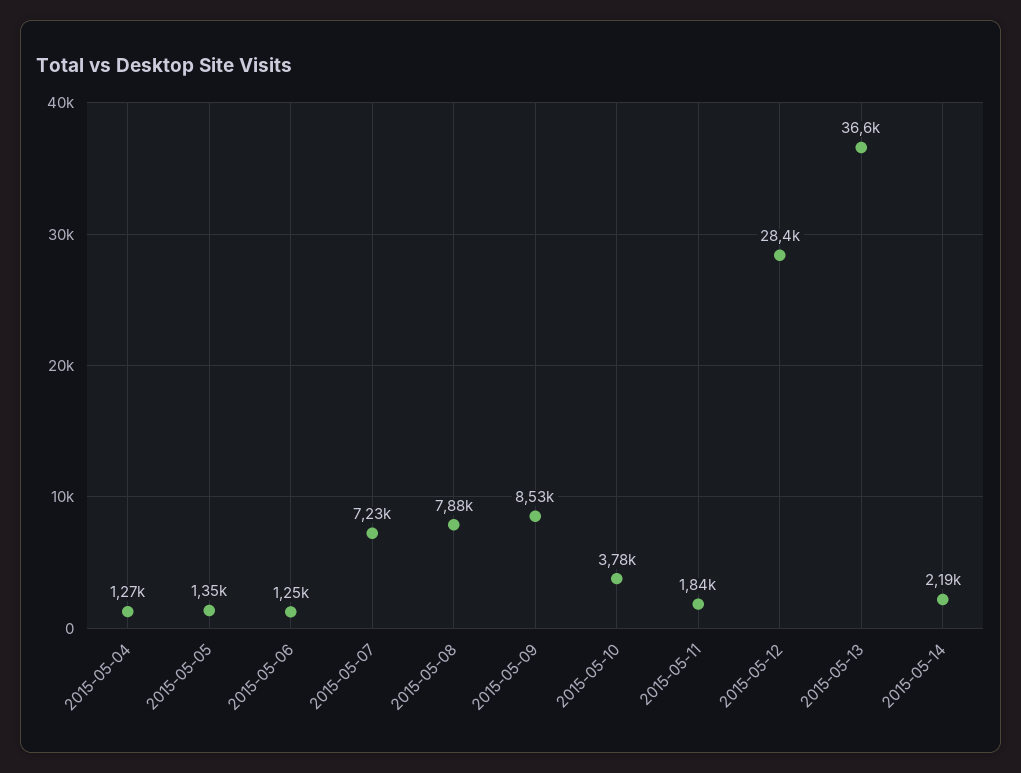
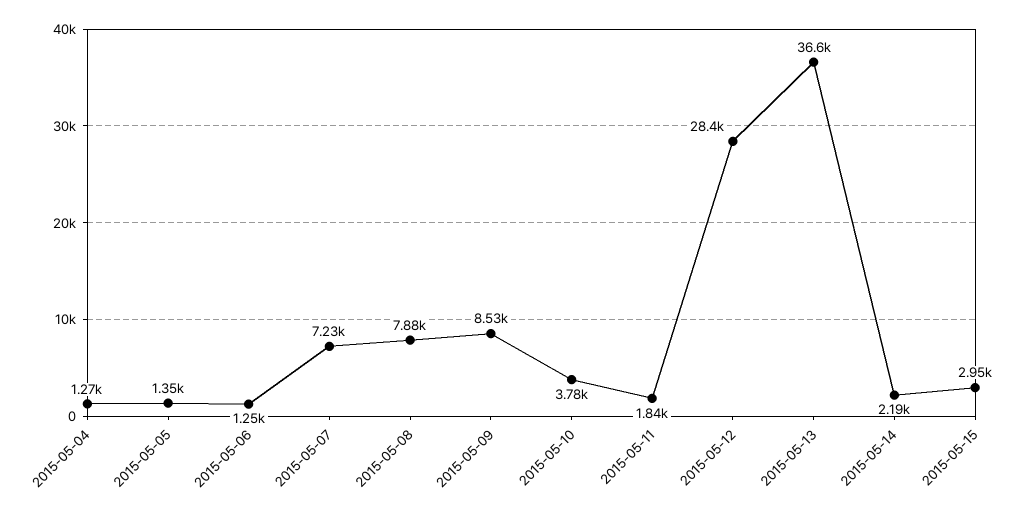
2015-05-15: none -> 2950

